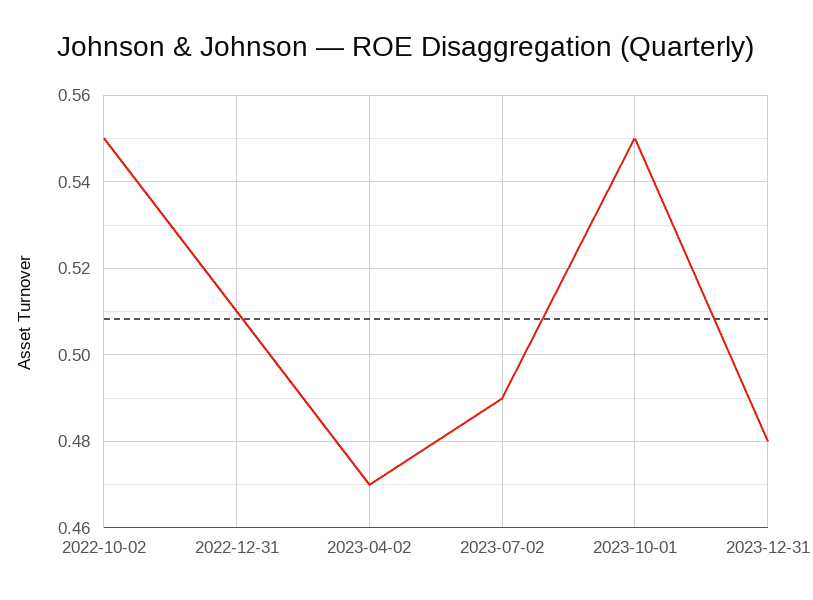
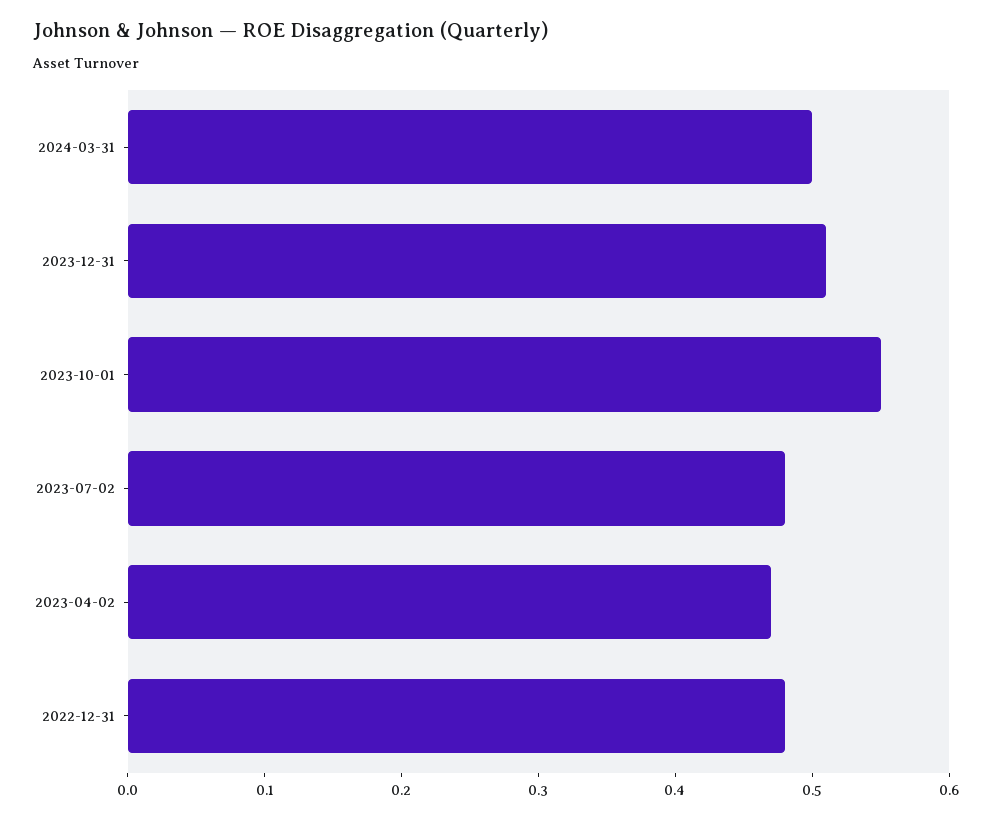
2022-10-02: 0.55 -> none
2022-12-31: 0.51 -> 0.48
2023-07-02: 0.49 -> 0.48
2023-12-31: 0.48 -> 0.51
2024-03-31: none -> 0.5

